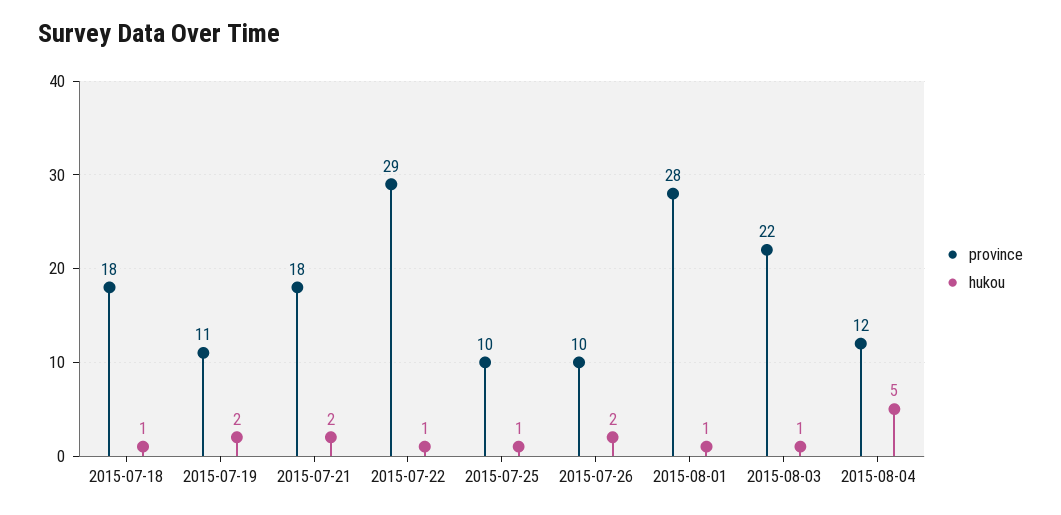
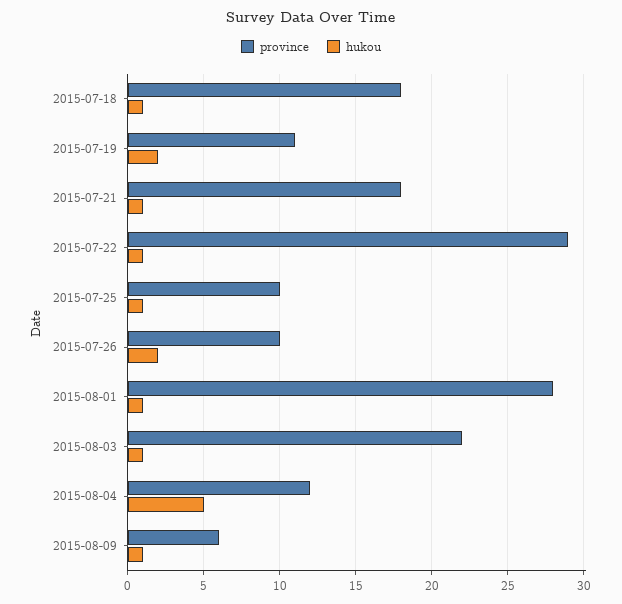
hukou, 2015-07-21: 2 -> 1
province, 2015-08-09: none -> 6
hukou, 2015-08-09: none -> 1

